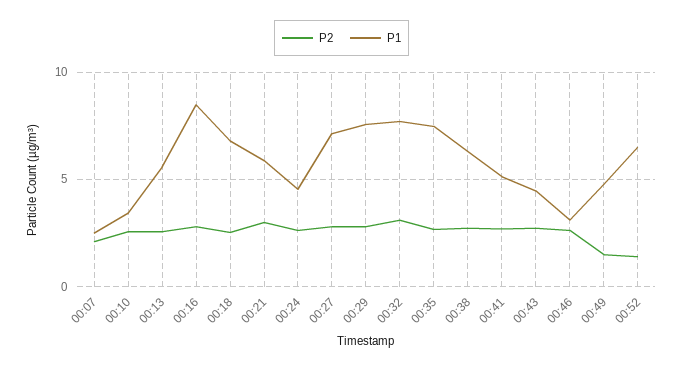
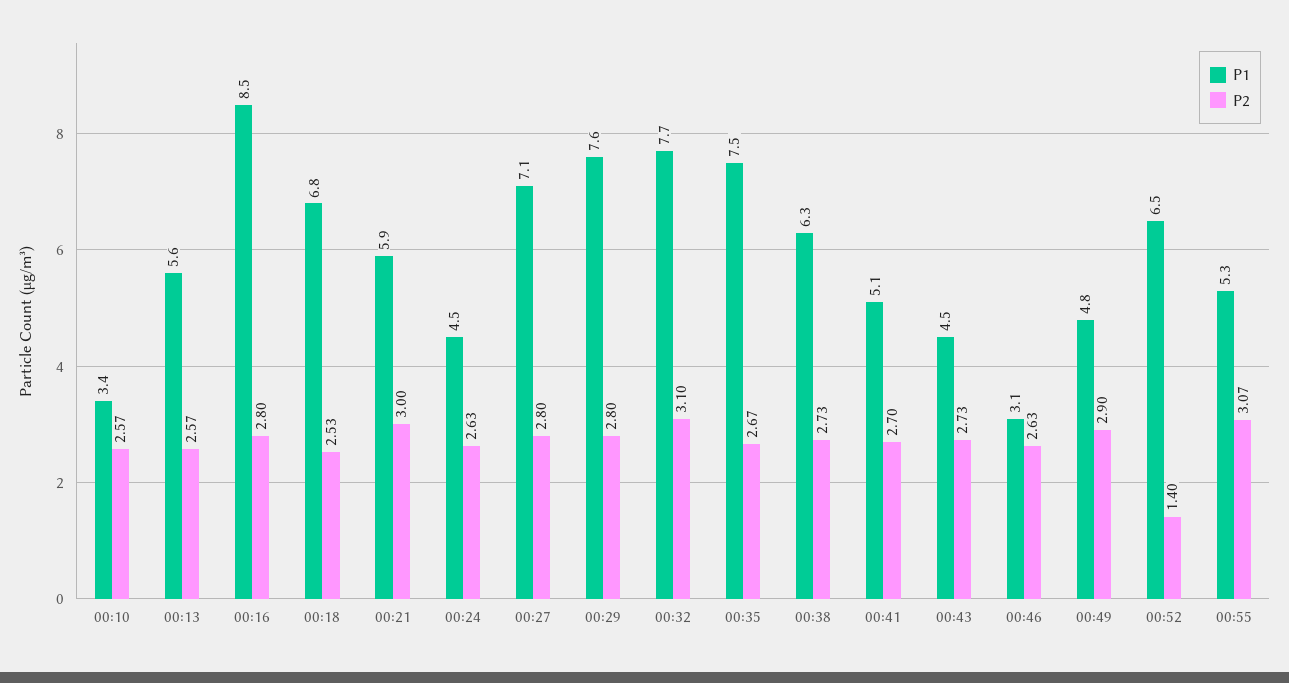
P2, 00:07: 2 -> none
P1, 00:07: 2.5 -> none
P2, 00:49: 1.5 -> 2.9
P1, 00:55: none -> 5.3
P2, 00:55: none -> 3.07

